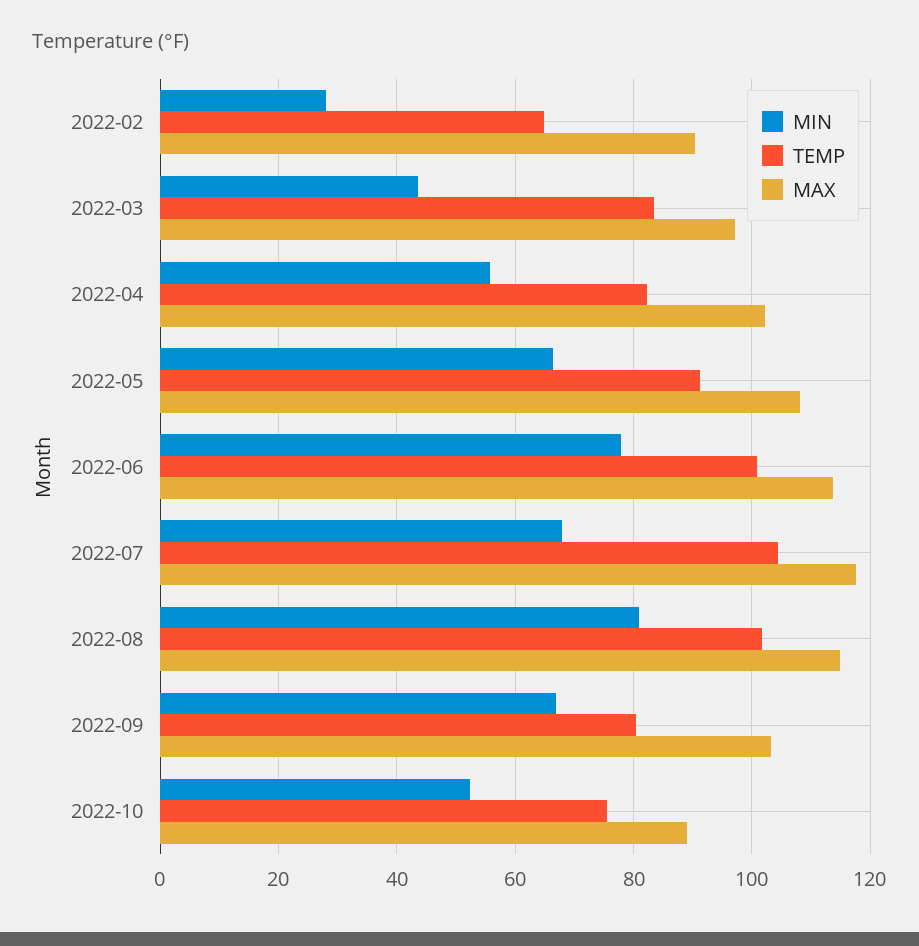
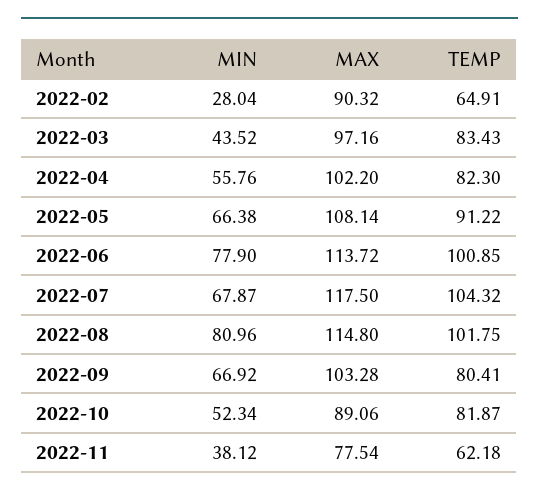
TEMP, 2022-10: 76 -> 81.87
MIN, 2022-11: none -> 38.12
MAX, 2022-11: none -> 77.54
TEMP, 2022-11: none -> 62.18

